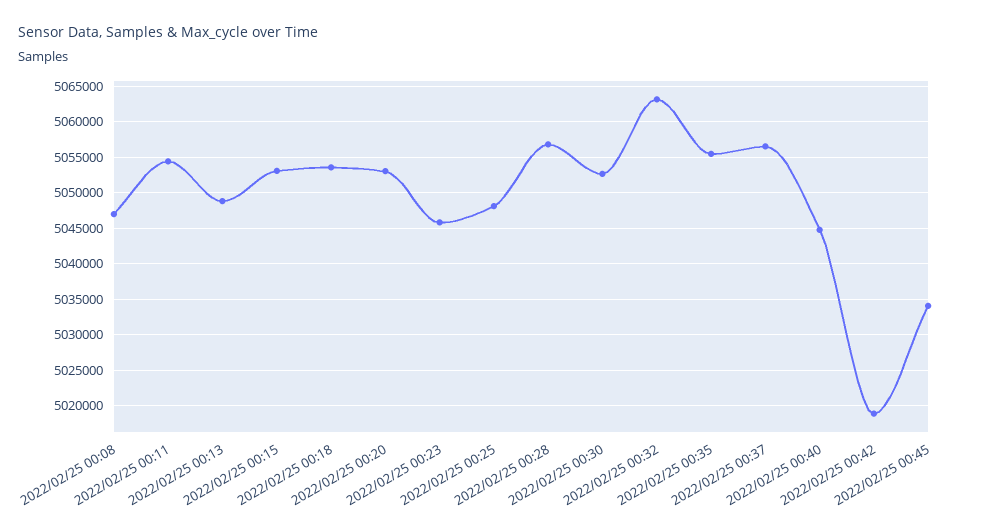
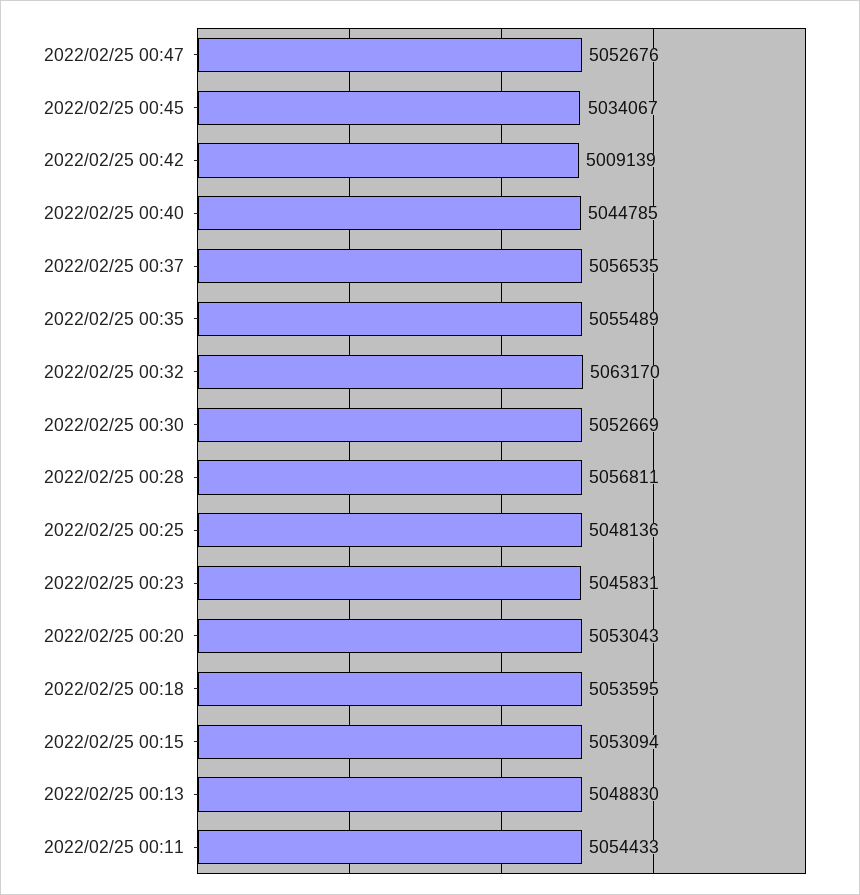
2022/02/25 00:08: 5047000 -> none
2022/02/25 00:42: 5019000 -> 5009139
2022/02/25 00:47: none -> 5052676

